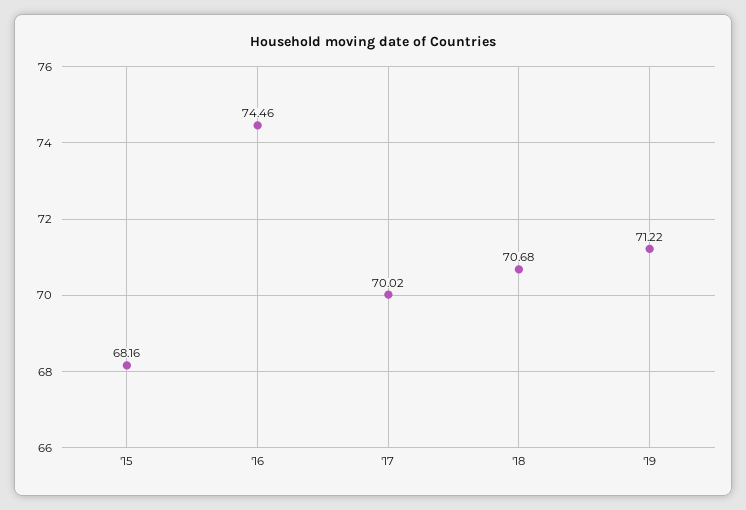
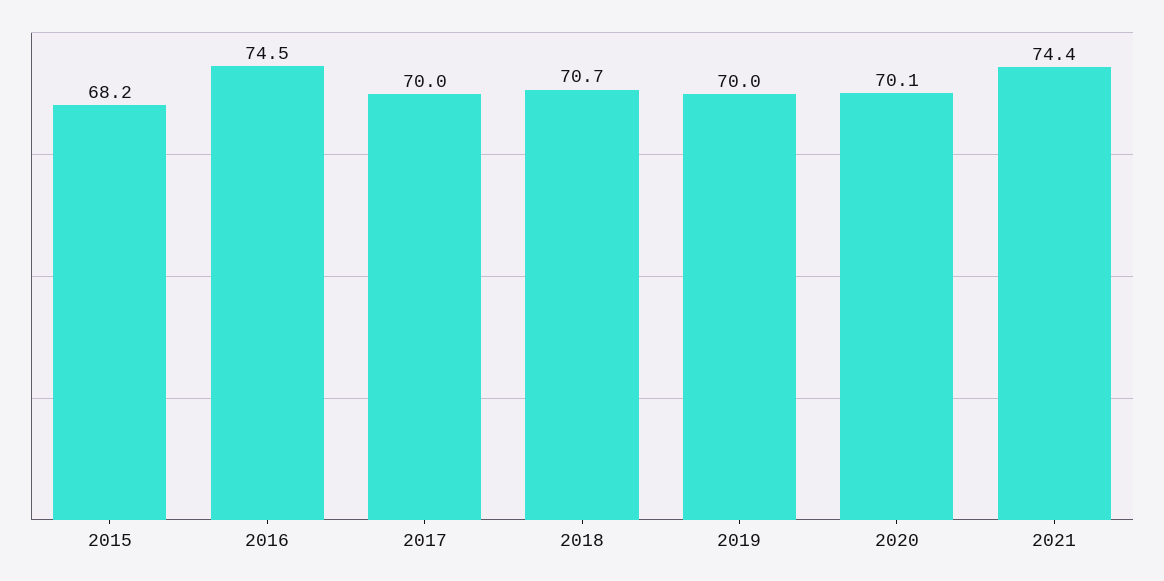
'19: 71.22 -> 70
2020: none -> 70.1
2021: none -> 74.4

